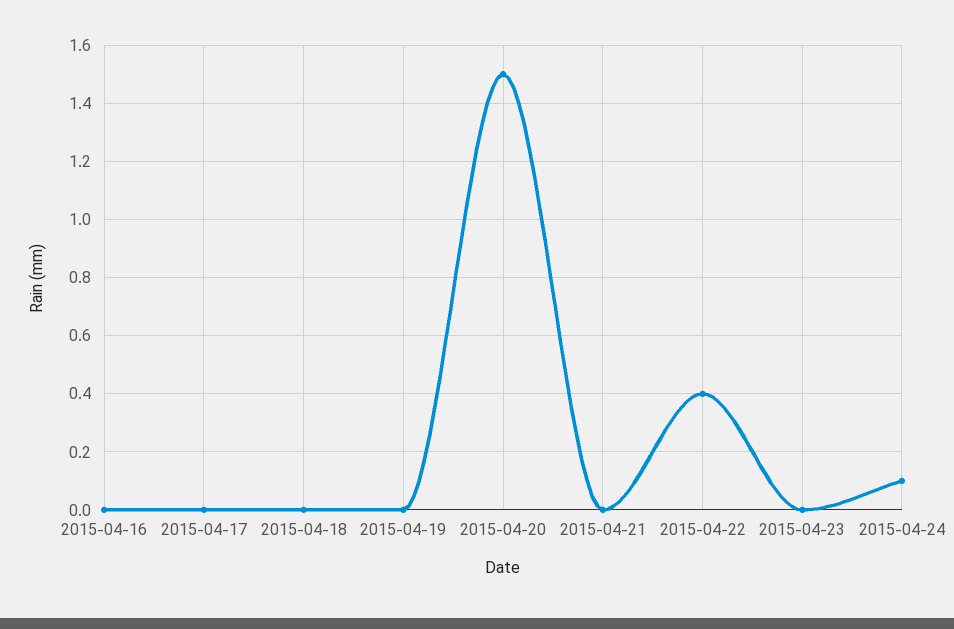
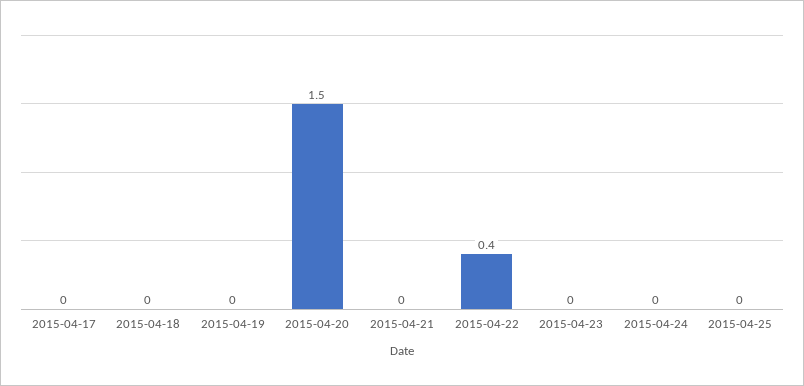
2015-04-16: 0 -> none
2015-04-24: 0.1 -> 0
2015-04-25: none -> 0

